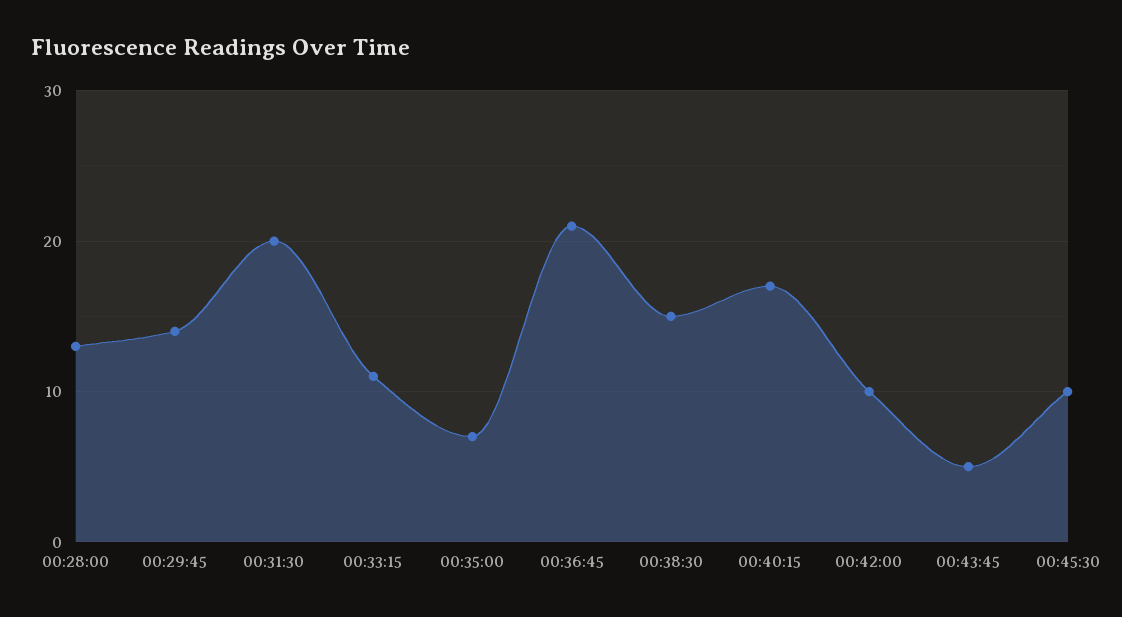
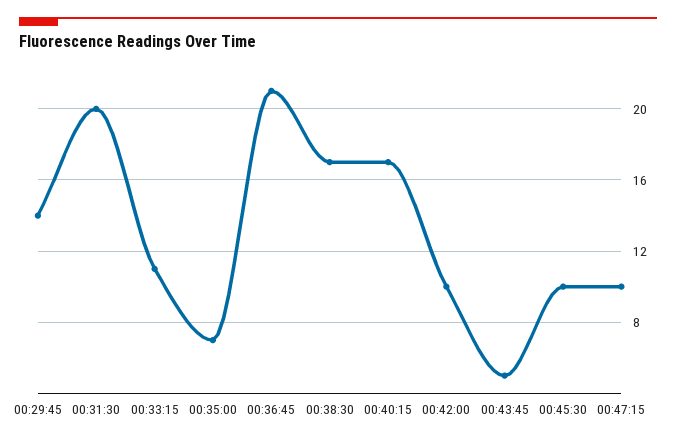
00:28:00: 13 -> none
00:38:30: 15 -> 17
00:47:15: none -> 10

